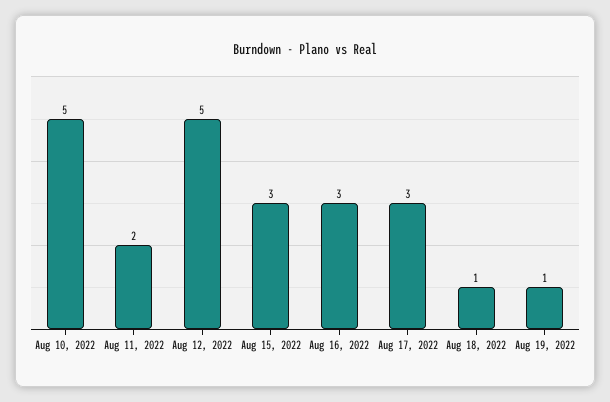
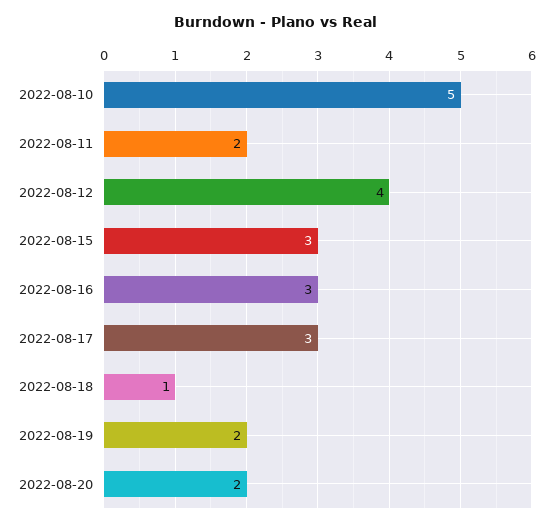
Aug 12, 2022: 5 -> 4
Aug 19, 2022: 1 -> 2
2022-08-20: none -> 2

